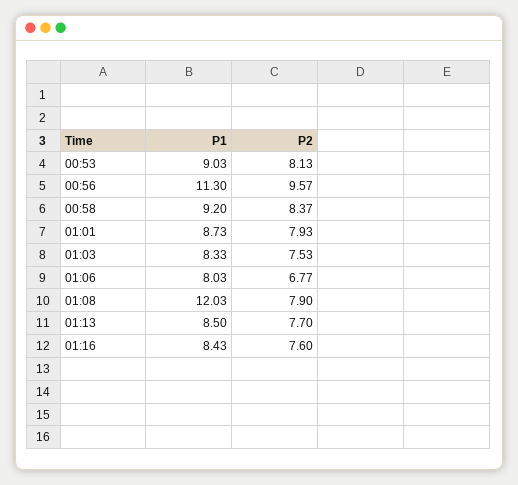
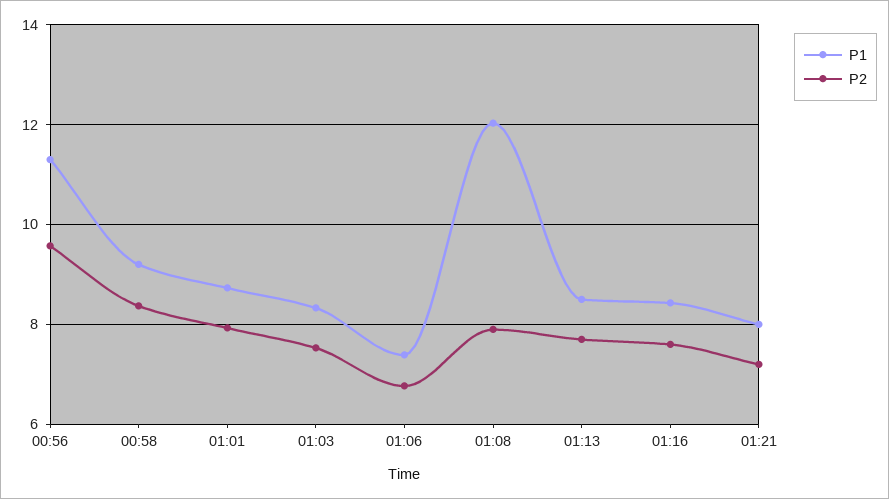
P1, 00:53: 9.03 -> none
P2, 00:53: 8.13 -> none
P1, 01:06: 8.03 -> 7.4
P1, 01:21: none -> 8
P2, 01:21: none -> 7.2

